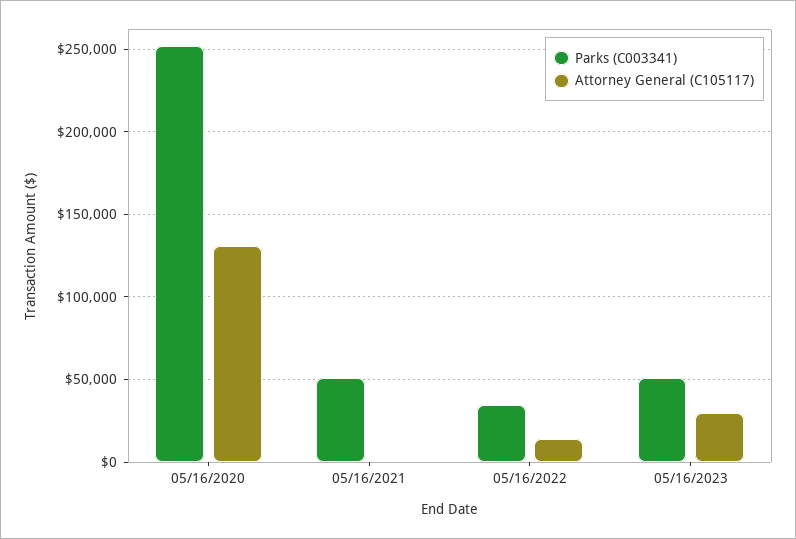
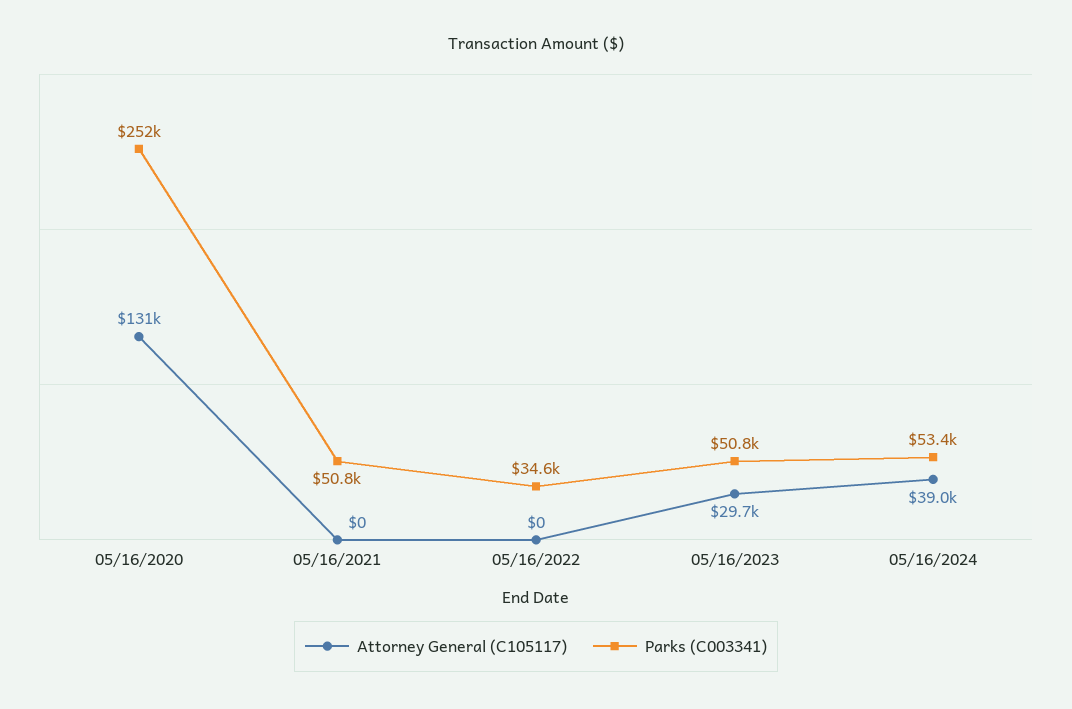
Attorney General (C105117), 05/16/2022: 15000 -> 0
Attorney General (C105117), 05/16/2024: none -> 39000
Parks (C003341), 05/16/2024: none -> 53400

